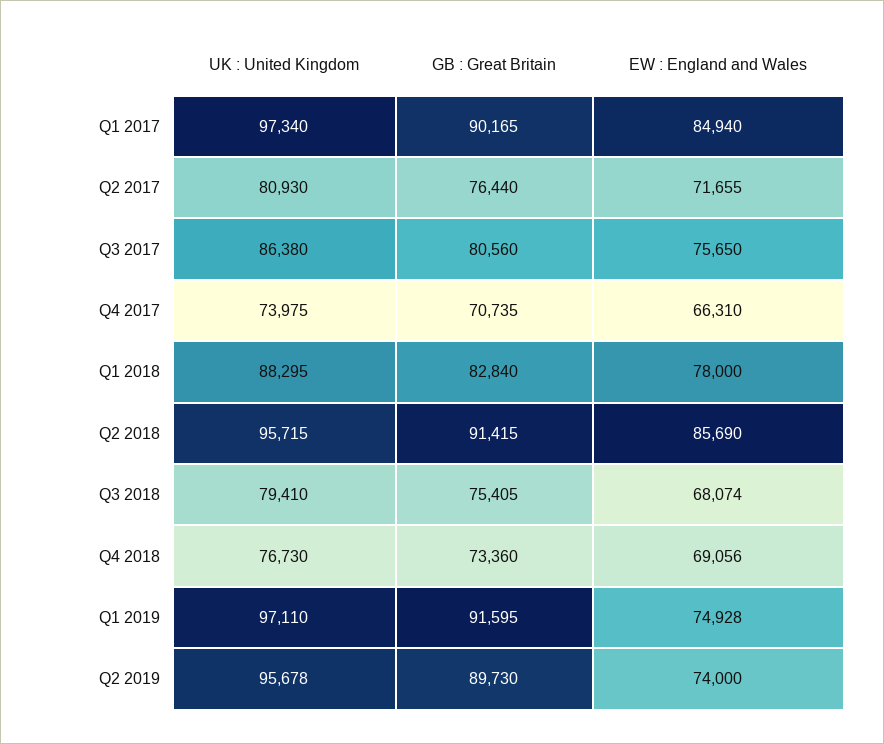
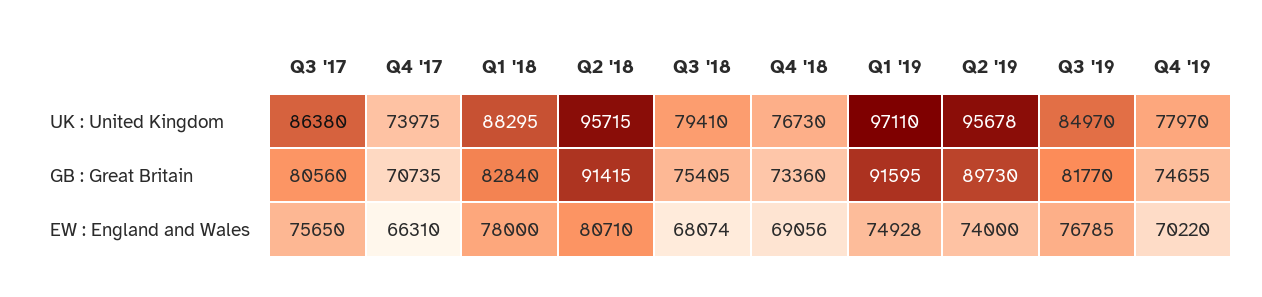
UK : United Kingdom, Q1 2017: 97340 -> none
GB : Great Britain, Q1 2017: 90165 -> none
EW : England and Wales, Q1 2017: 84940 -> none
UK : United Kingdom, Q2 2017: 80930 -> none
GB : Great Britain, Q2 2017: 76440 -> none
EW : England and Wales, Q2 2017: 71655 -> none
EW : England and Wales, Q2 2018: 85690 -> 80710
UK : United Kingdom, Q3 '19: none -> 84970
UK : United Kingdom, Q4 '19: none -> 77970
GB : Great Britain, Q3 '19: none -> 81770
GB : Great Britain, Q4 '19: none -> 74655
EW : England and Wales, Q3 '19: none -> 76785
EW : England and Wales, Q4 '19: none -> 70220

